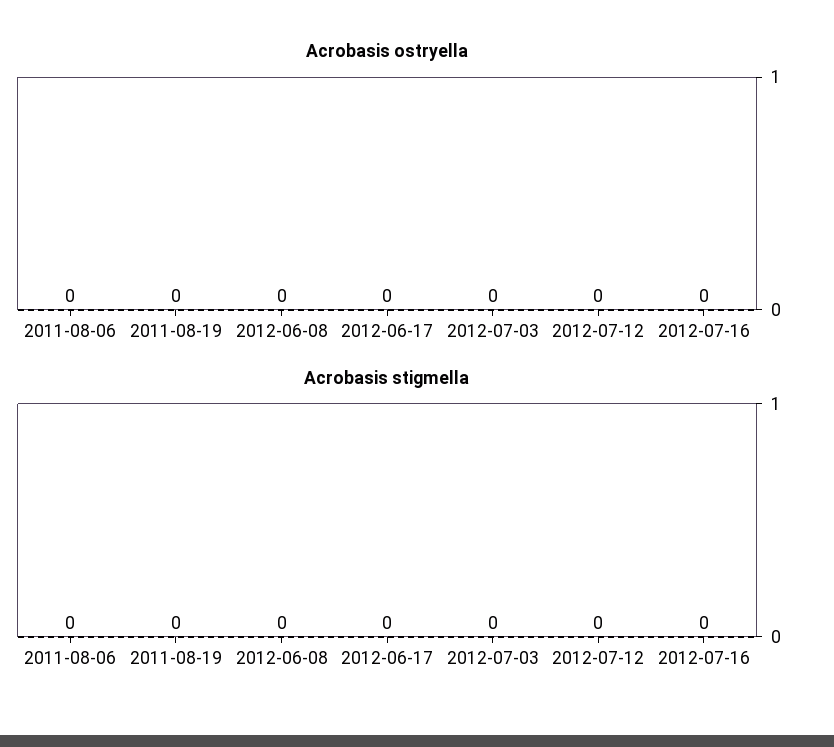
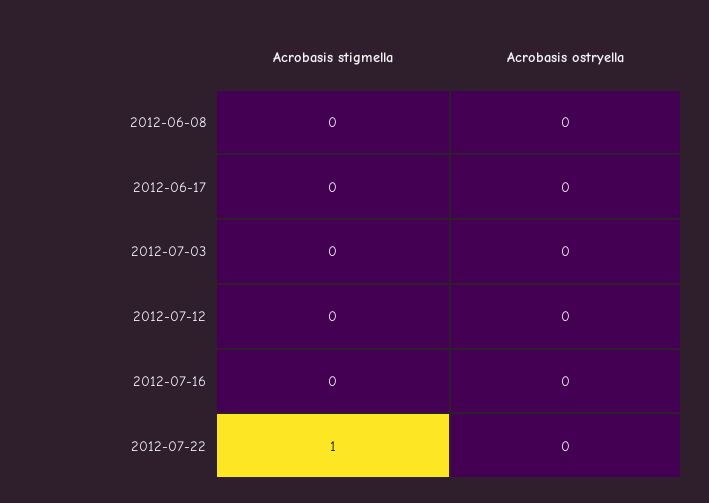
Acrobasis ostryella, 2011-08-06: 0 -> none
Acrobasis ostryella, 2011-08-19: 0 -> none
Acrobasis stigmella, 2011-08-06: 0 -> none
Acrobasis stigmella, 2011-08-19: 0 -> none
Acrobasis stigmella, 2012-07-22: none -> 1
Acrobasis ostryella, 2012-07-22: none -> 0

